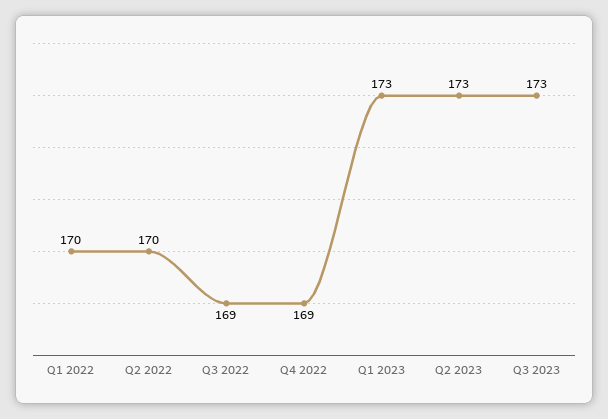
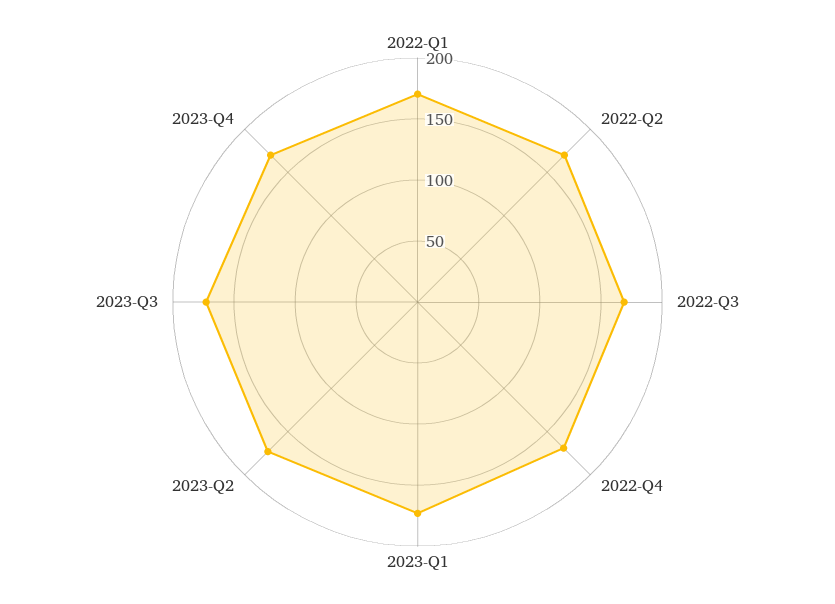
2023-Q4: none -> 170

